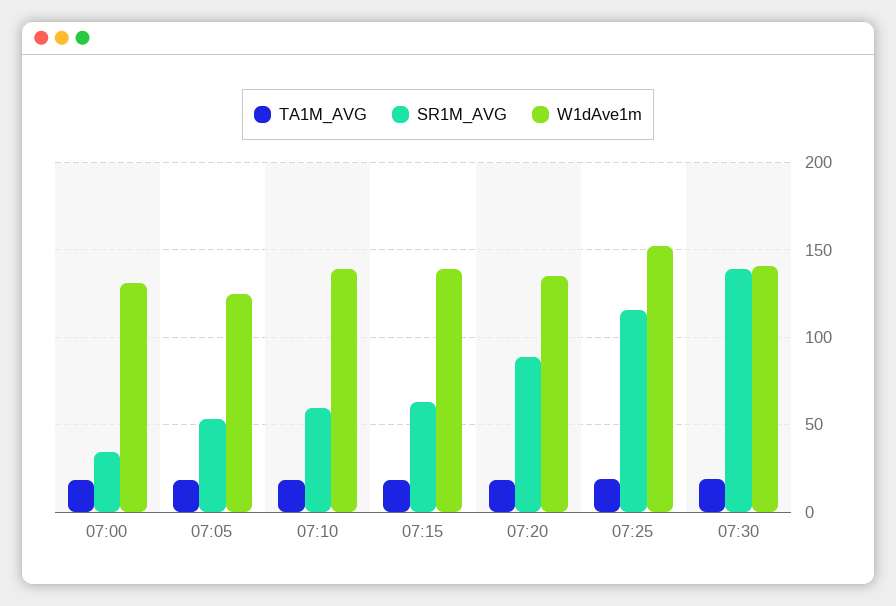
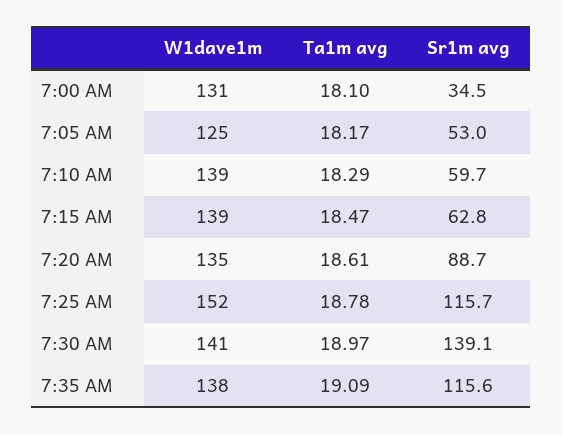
W1dAve1m, 7:35 AM: none -> 138
TA1M_AVG, 7:35 AM: none -> 19.09
SR1M_AVG, 7:35 AM: none -> 115.6

